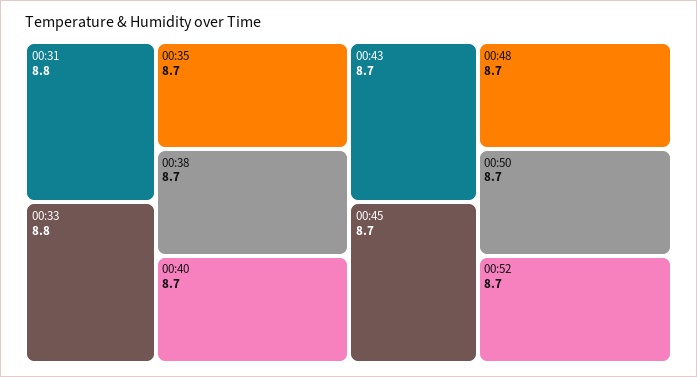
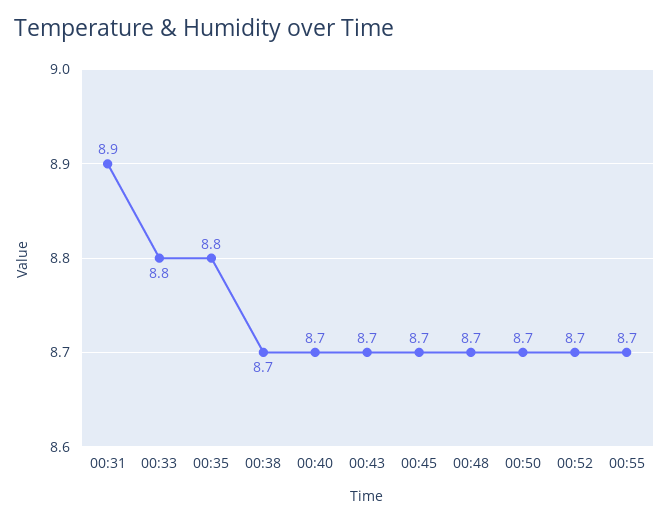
00:31: 8.8 -> 8.9
00:35: 8.7 -> 8.8
00:55: none -> 8.7

